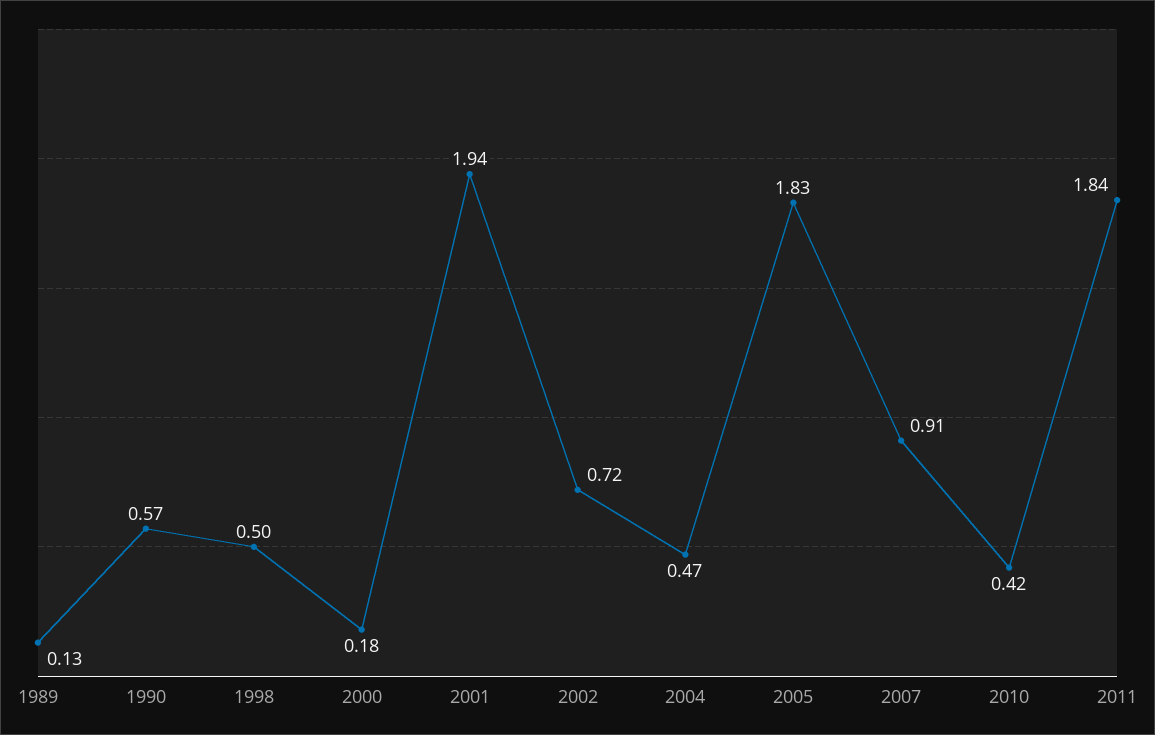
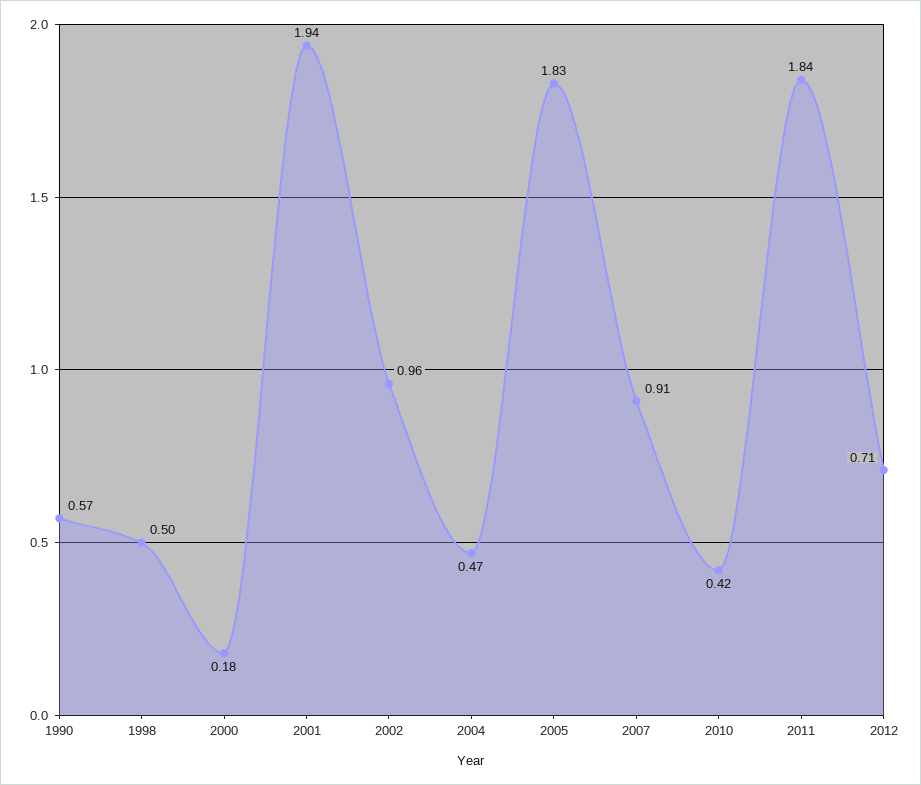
1989: 0.13 -> none
2002: 0.72 -> 0.96
2012: none -> 0.71

